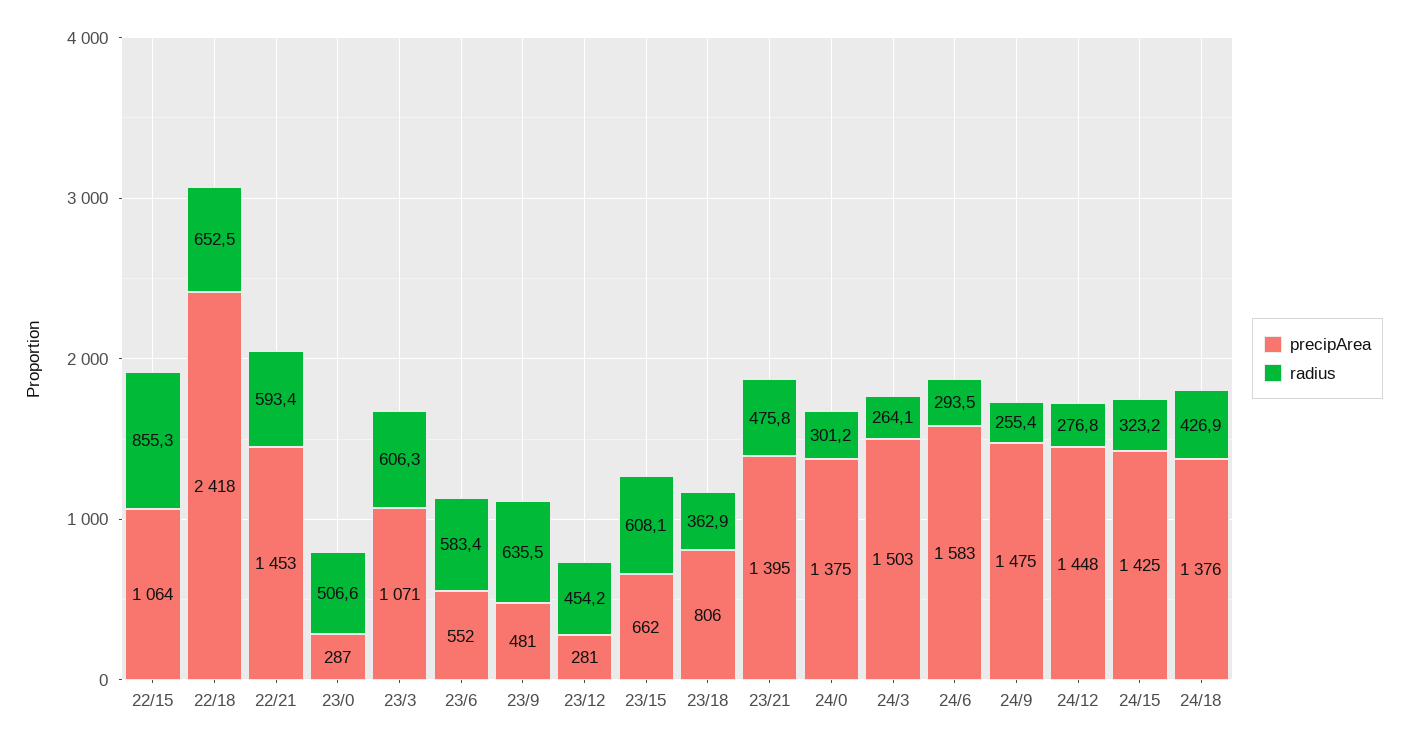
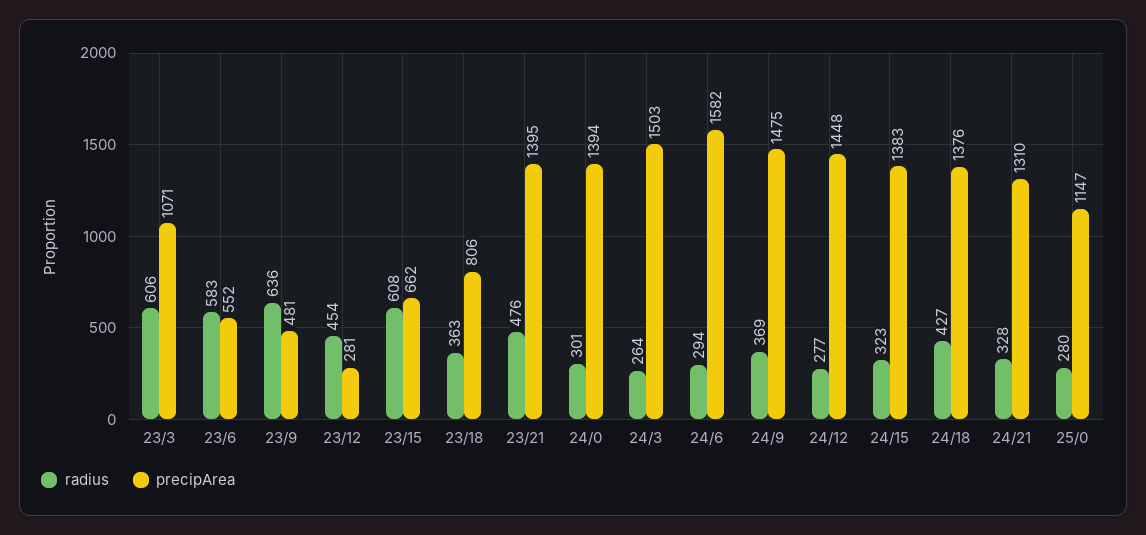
precipArea, 22/15: 1064 -> none
radius, 22/15: 855.3 -> none
precipArea, 22/18: 2418 -> none
radius, 22/18: 652.5 -> none
precipArea, 22/21: 1453 -> none
radius, 22/21: 593.4 -> none
precipArea, 23/0: 287 -> none
radius, 23/0: 506.6 -> none
precipArea, 24/0: 1375 -> 1394
precipArea, 24/6: 1583 -> 1582
radius, 24/9: 255.4 -> 369
precipArea, 24/15: 1425 -> 1383
radius, 24/21: none -> 328
precipArea, 24/21: none -> 1310
radius, 25/0: none -> 280
precipArea, 25/0: none -> 1147

